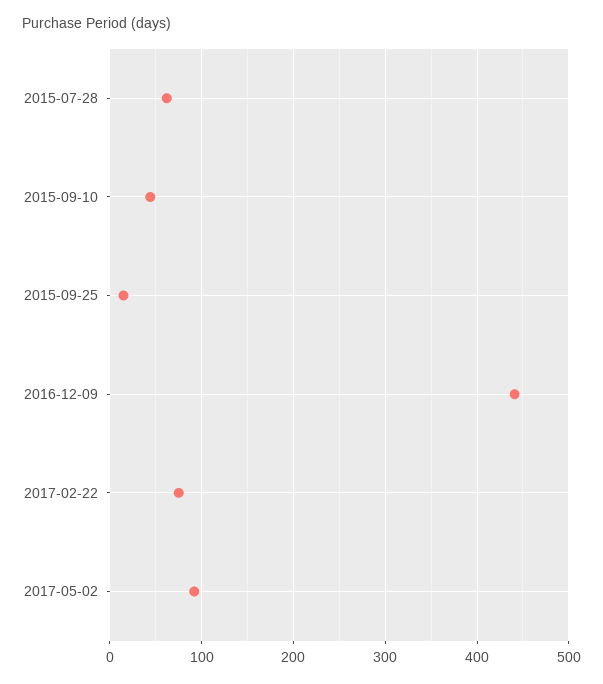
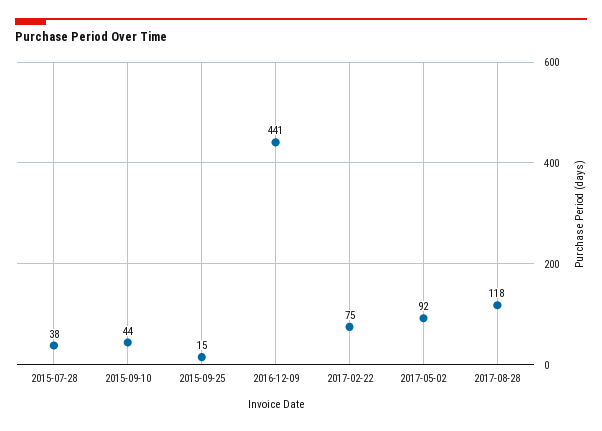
2015-07-28: 60 -> 38
2017-08-28: none -> 118

